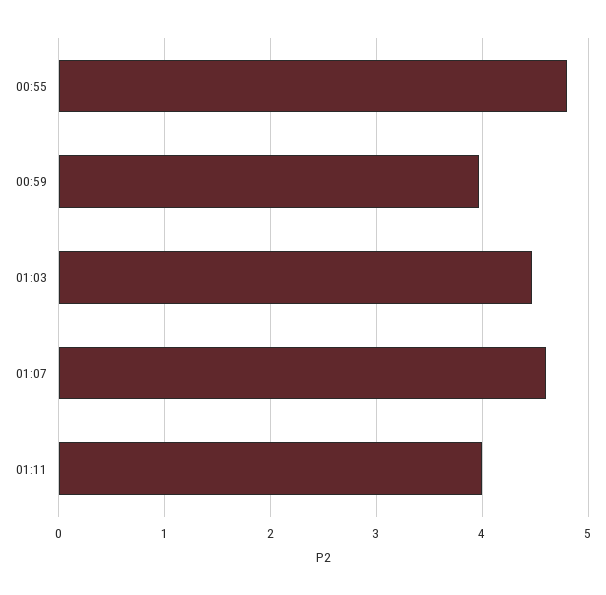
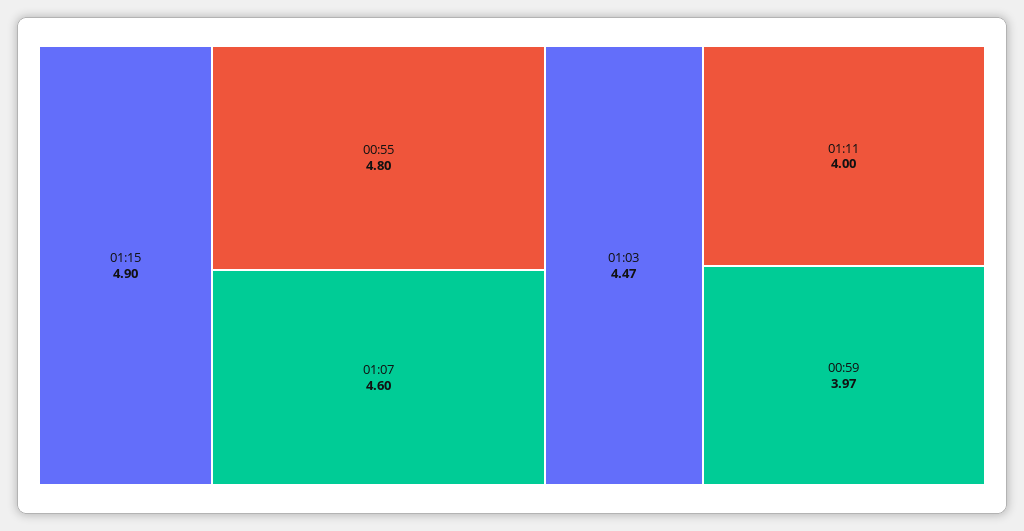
01:15: none -> 4.9

